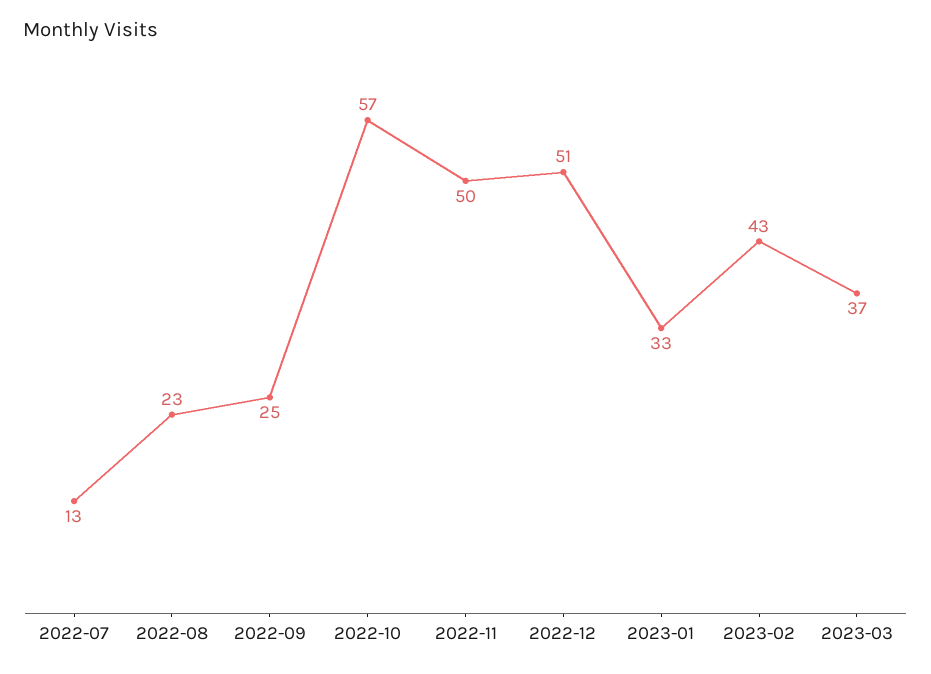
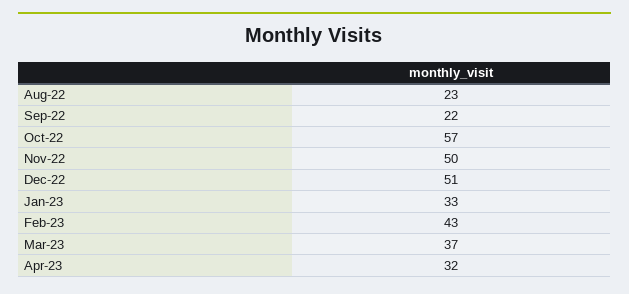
2022-07: 13 -> none
2022-09: 25 -> 22
Apr-23: none -> 32

